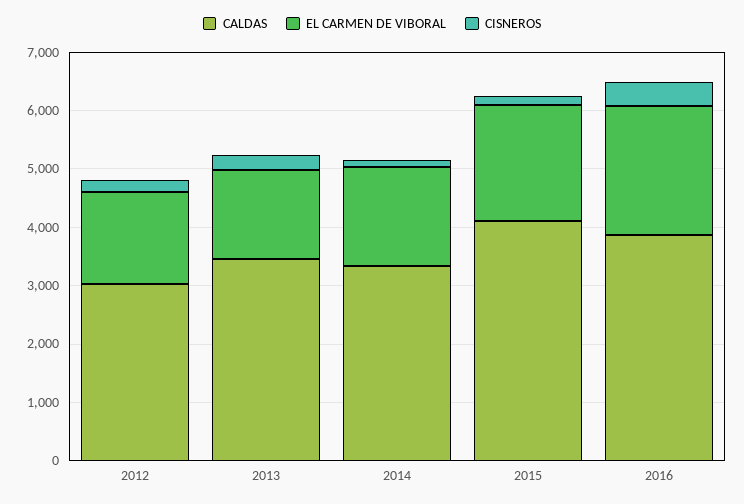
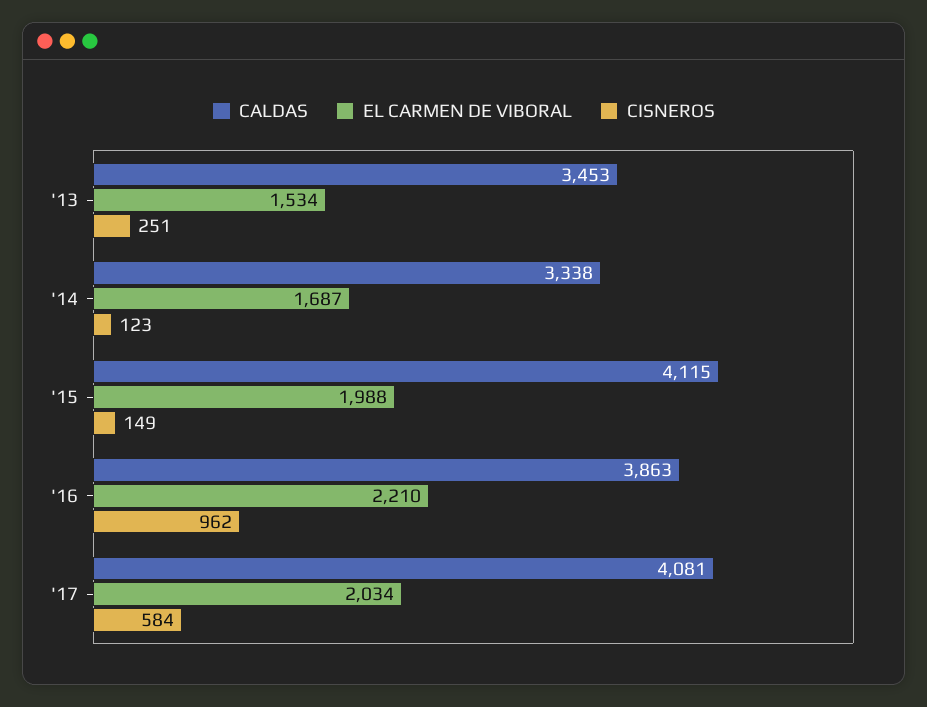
CALDAS, 2012: 3000 -> none
EL CARMEN DE VIBORAL, 2012: 1600 -> none
CISNEROS, 2012: 200 -> none
CISNEROS, 2016: 400 -> 962
CALDAS, '17: none -> 4081
EL CARMEN DE VIBORAL, '17: none -> 2034
CISNEROS, '17: none -> 584

